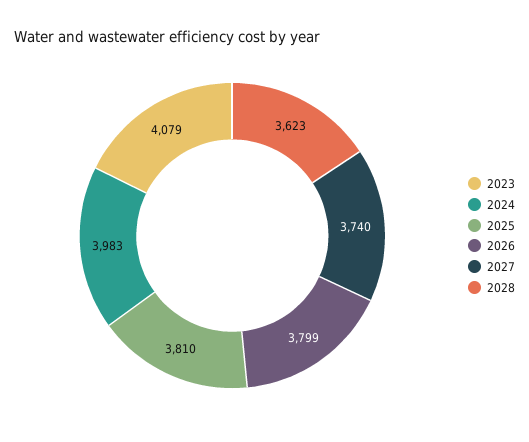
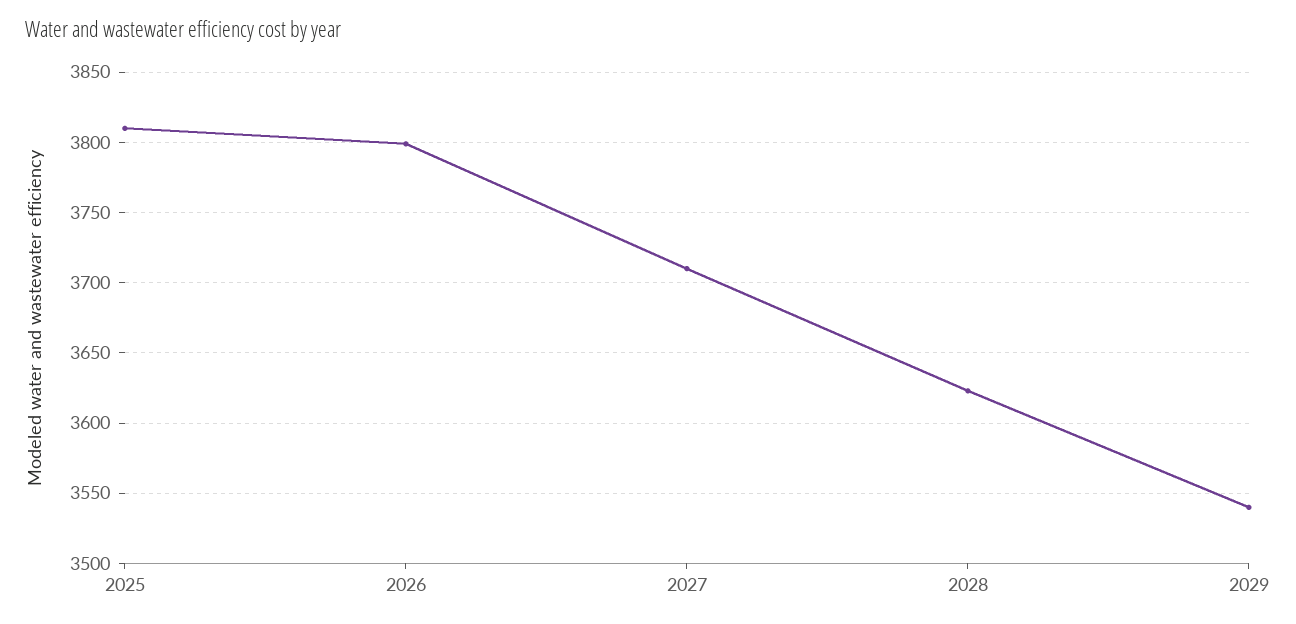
2023: 4079 -> none
2024: 3983 -> none
2027: 3740 -> 3710
2029: none -> 3540

